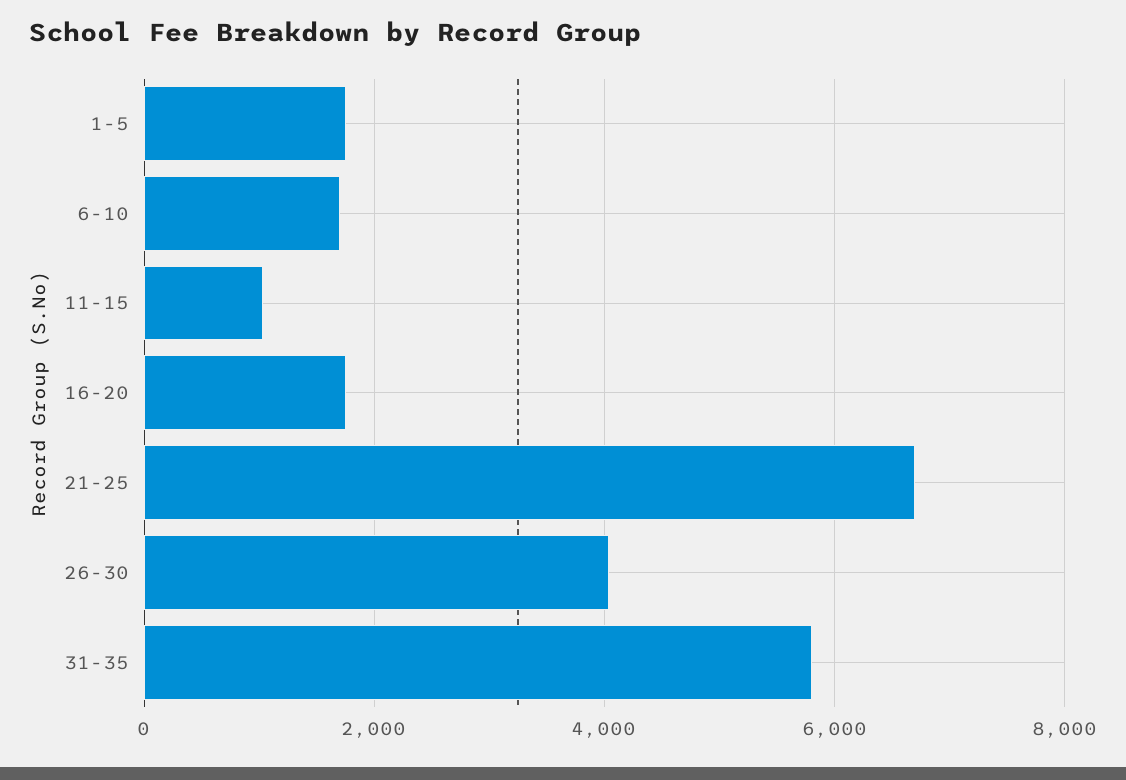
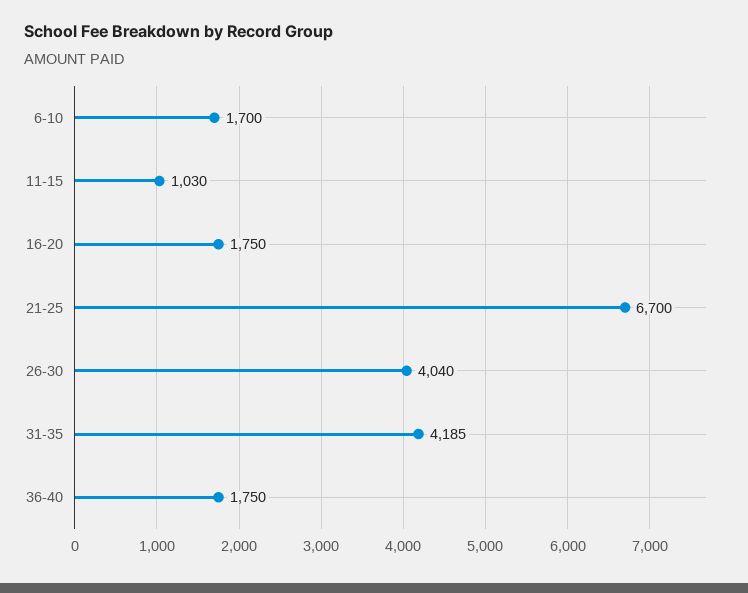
1-5: 1800 -> none
31-35: 5800 -> 4185
36-40: none -> 1750

